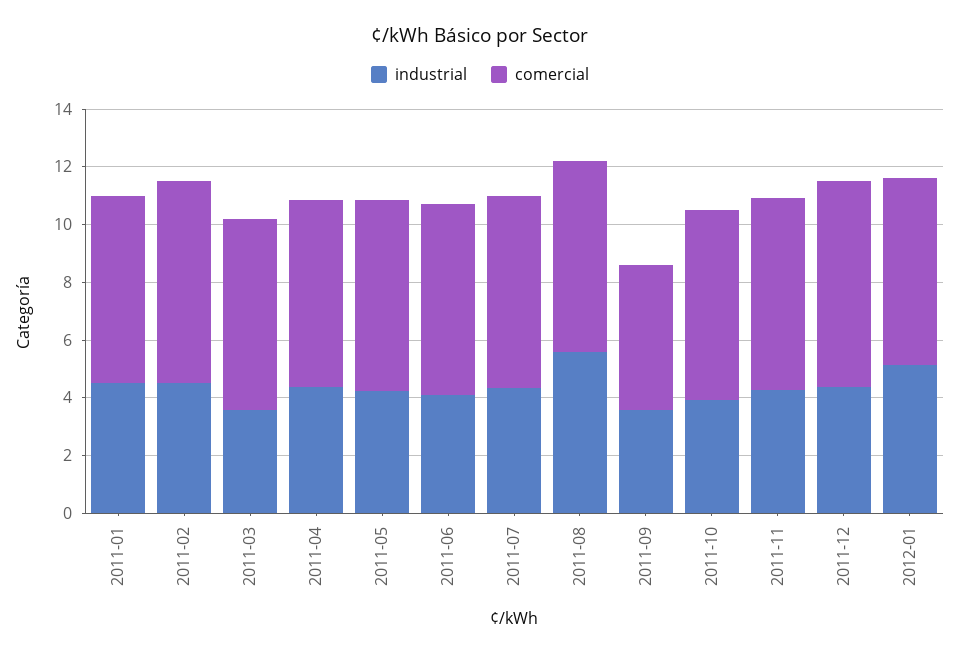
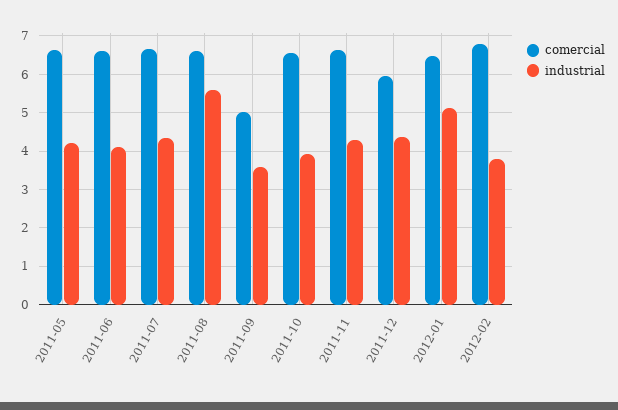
industrial, 2011-01: 4.5 -> none
comercial, 2011-01: 6.5 -> none
industrial, 2011-02: 4.5 -> none
comercial, 2011-02: 7 -> none
industrial, 2011-03: 3.5 -> none
comercial, 2011-03: 6.5 -> none
industrial, 2011-04: 4.5 -> none
comercial, 2011-04: 6.5 -> none
comercial, 2011-12: 7 -> 6
comercial, 2012-02: none -> 6.8
industrial, 2012-02: none -> 3.8

